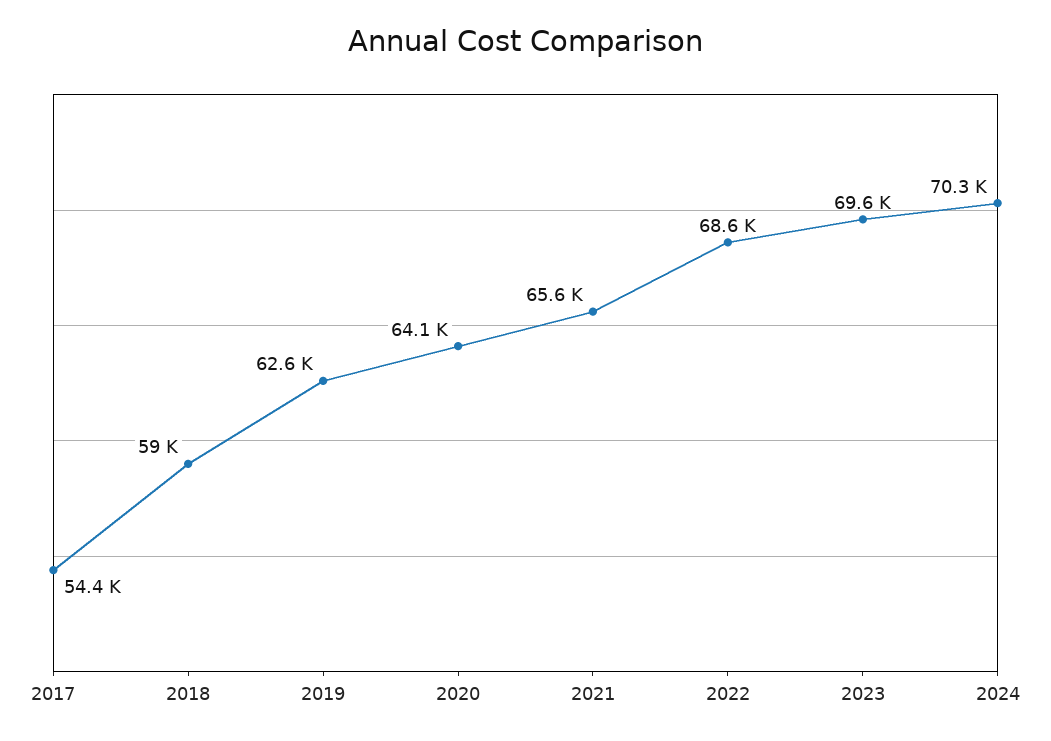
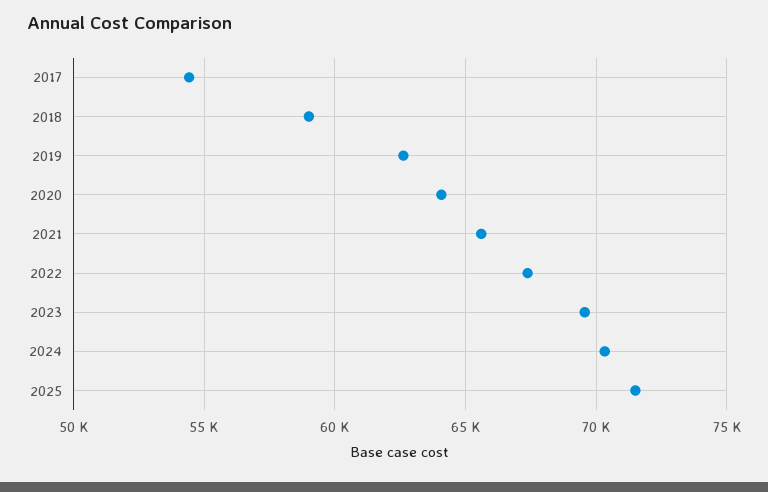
2022: 68600 -> 67500
2025: none -> 71500

